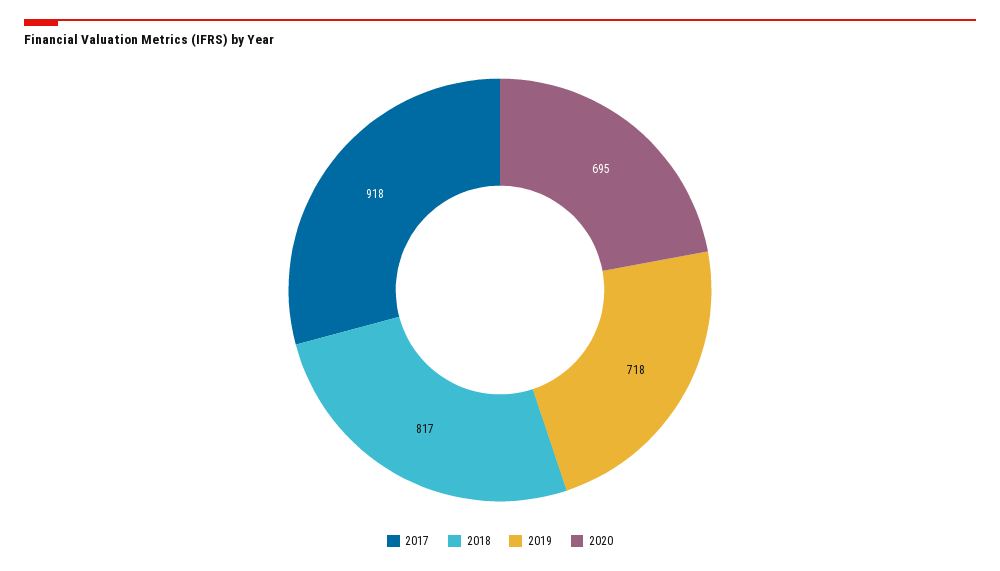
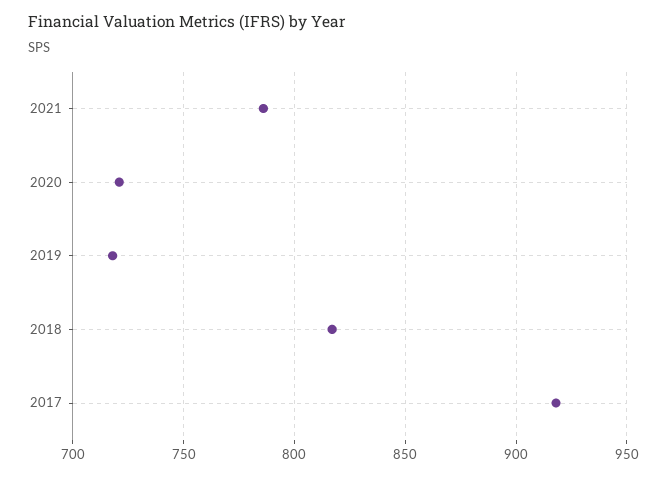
2020: 695 -> 720
2021: none -> 785

